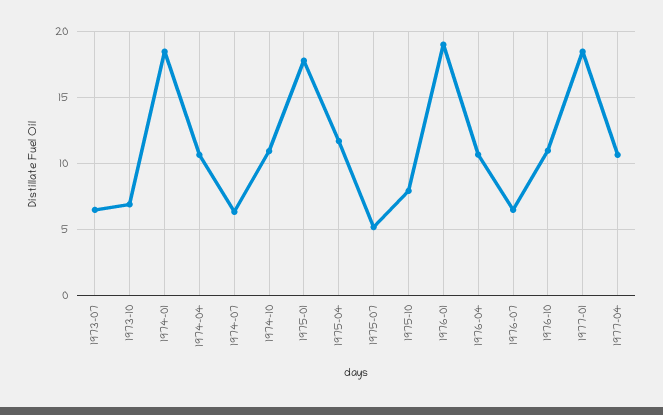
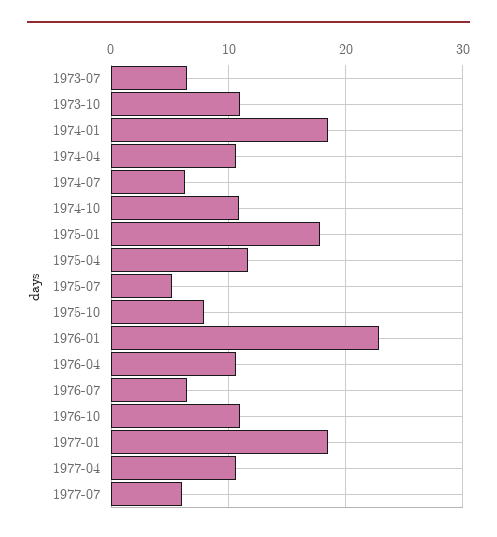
1973-10: 7 -> 11
1976-01: 19 -> 23
1977-07: none -> 6

